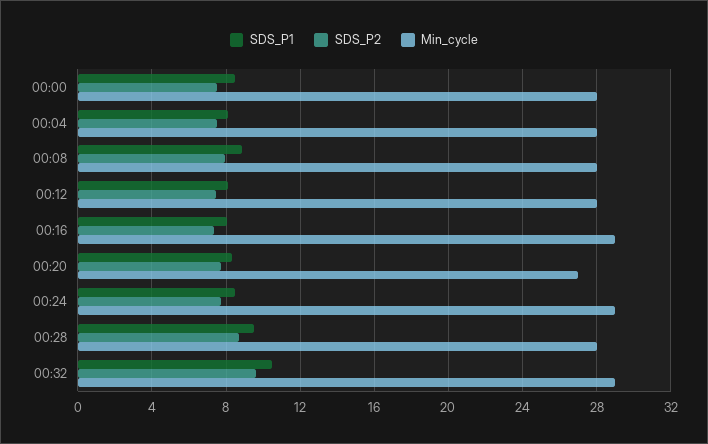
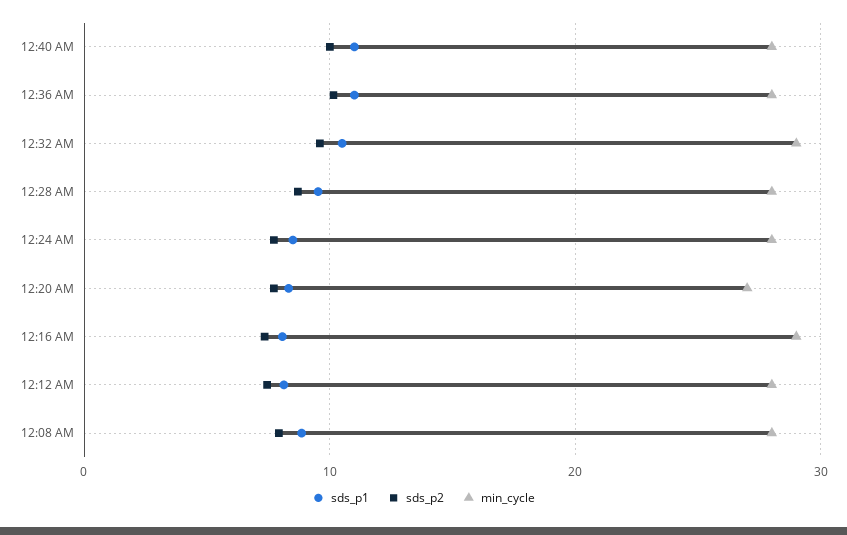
SDS_P1, 00:00: 8.5 -> none
SDS_P2, 00:00: 7.5 -> none
Min_cycle, 00:00: 28 -> none
SDS_P1, 00:04: 8 -> none
SDS_P2, 00:04: 7.5 -> none
Min_cycle, 00:04: 28 -> none
Min_cycle, 00:24: 29 -> 28
SDS_P1, 12:40 AM: none -> 11
SDS_P2, 12:40 AM: none -> 10
Min_cycle, 12:40 AM: none -> 28
SDS_P1, 12:36 AM: none -> 11
SDS_P2, 12:36 AM: none -> 10
Min_cycle, 12:36 AM: none -> 28

